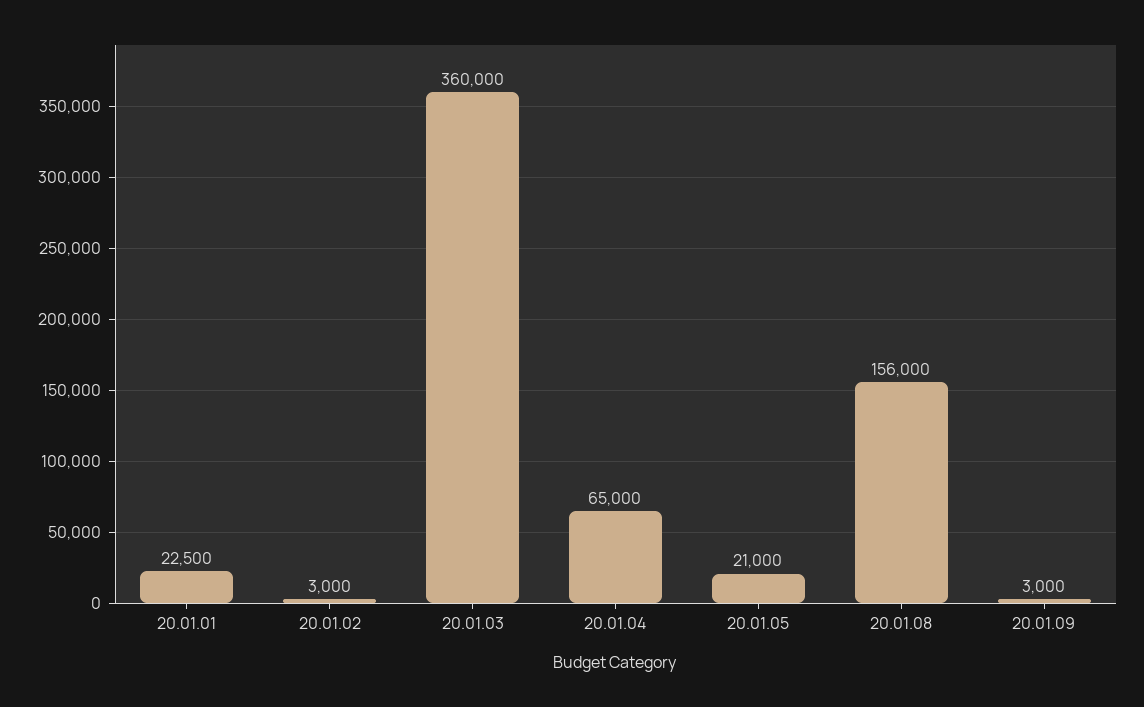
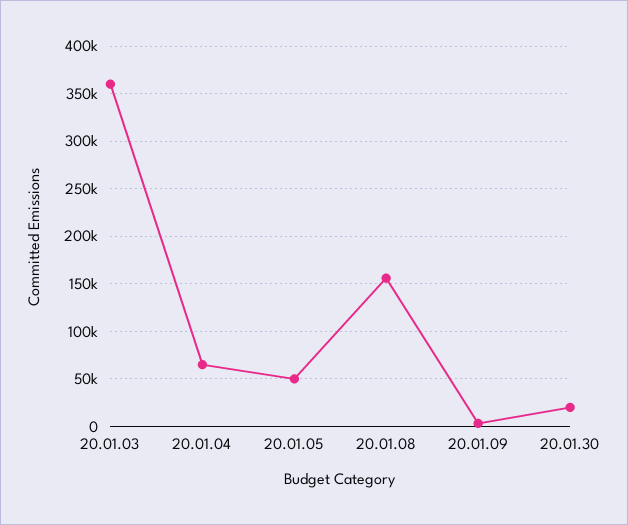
20.01.01: 22500 -> none
20.01.02: 3000 -> none
20.01.05: 21000 -> 50000
20.01.30: none -> 20000

